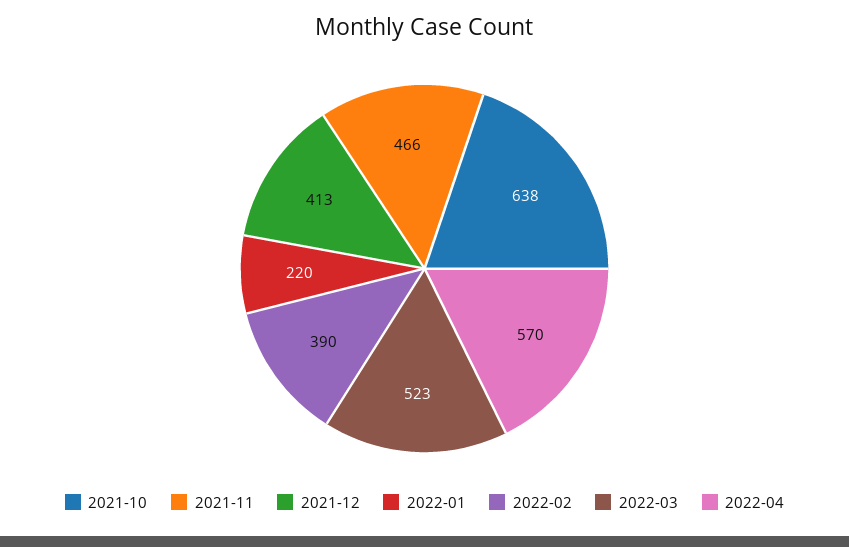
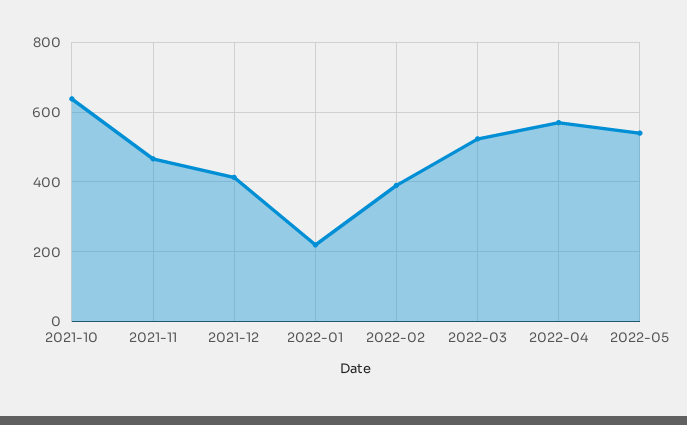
2022-05: none -> 540

